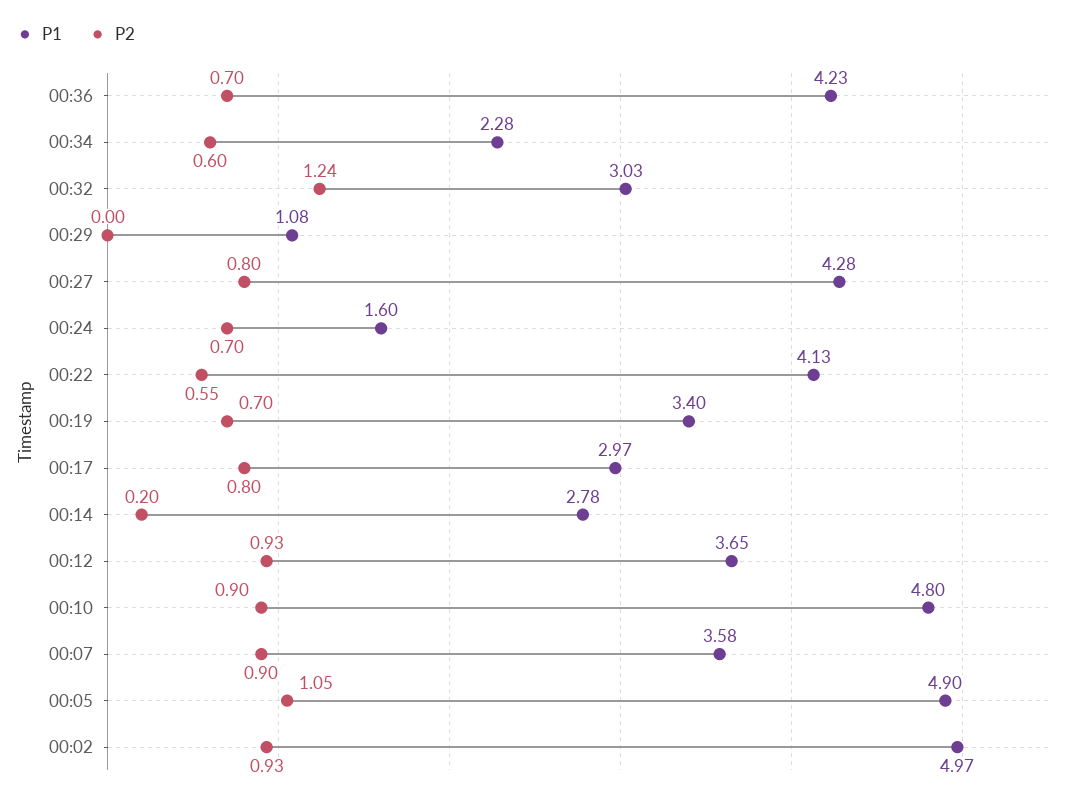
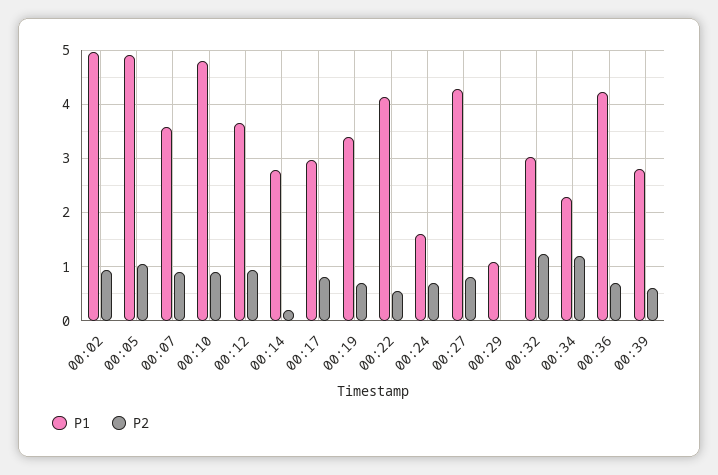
P2, 00:34: 0.6 -> 1.2
P1, 00:39: none -> 2.8
P2, 00:39: none -> 0.6

